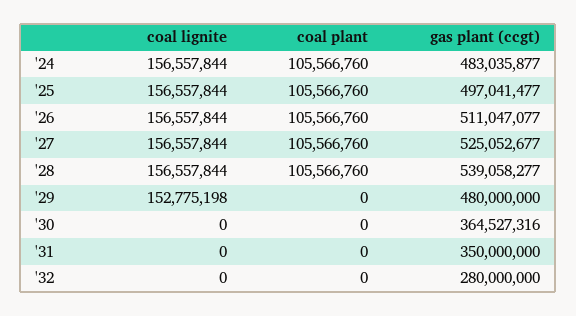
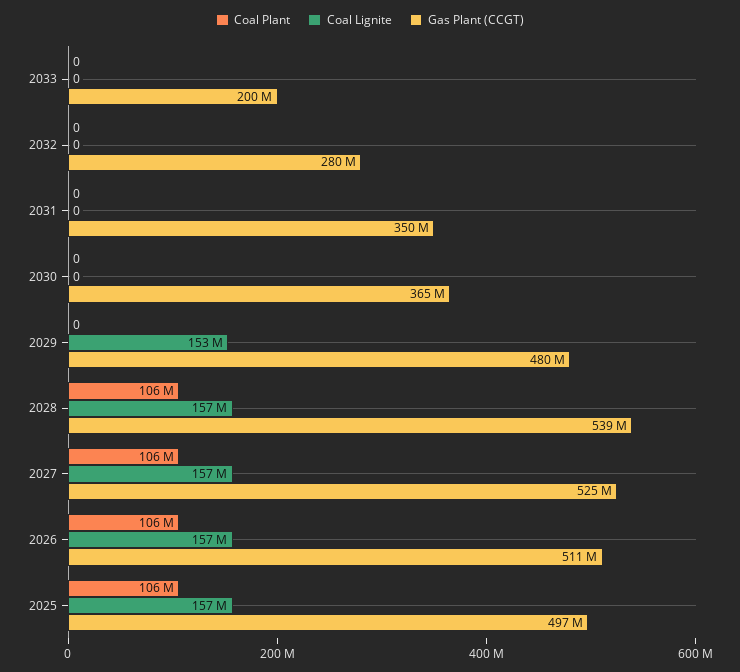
coal lignite, '24: 156557844 -> none
coal plant, '24: 105566760 -> none
gas plant (ccgt), '24: 483035877 -> none
coal plant, 2033: none -> 0
coal lignite, 2033: none -> 0
gas plant (ccgt), 2033: none -> 200000000

